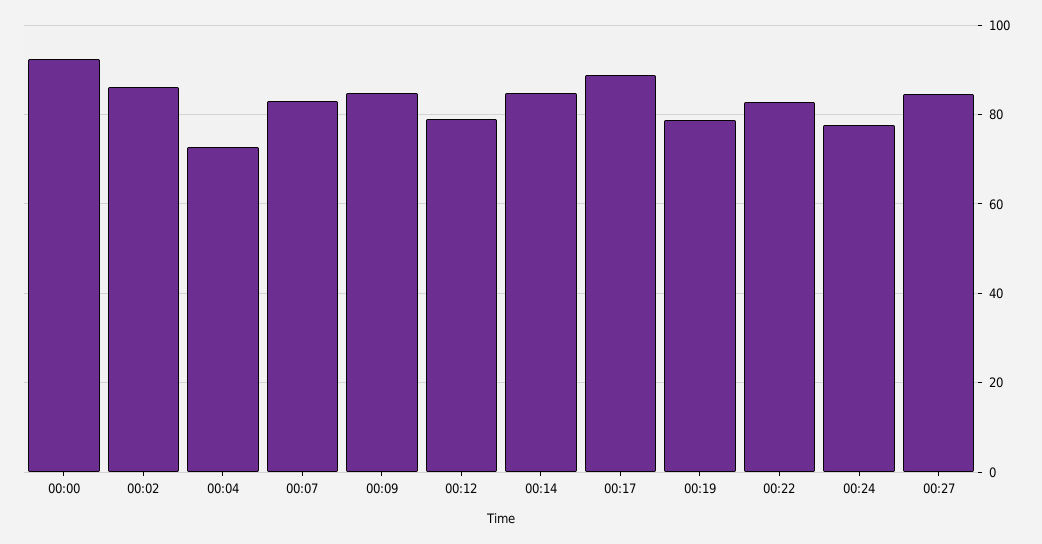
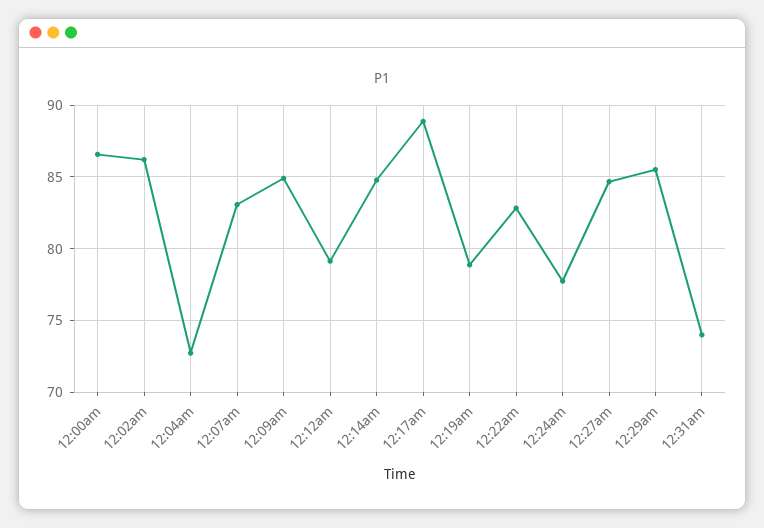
00:00: 92 -> 86.5
12:29am: none -> 85.5
12:31am: none -> 74

